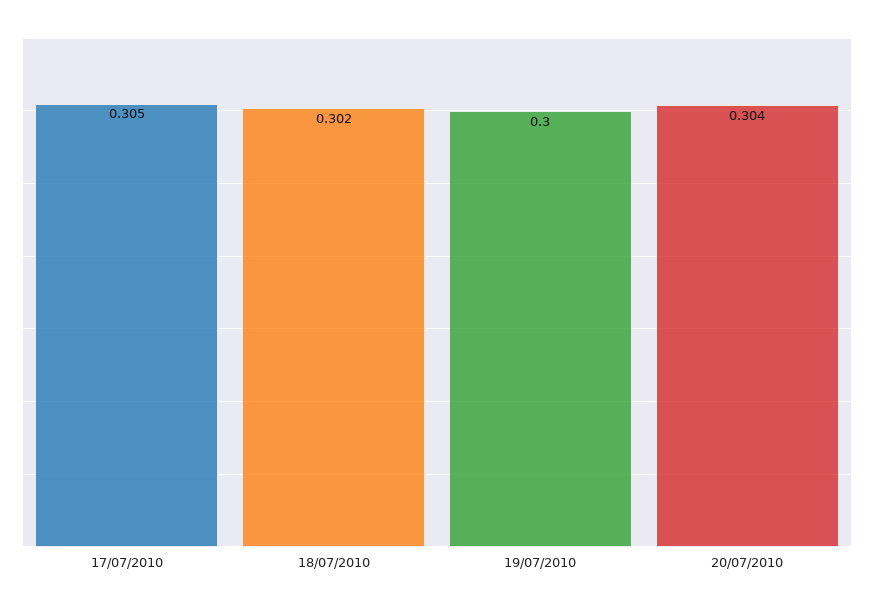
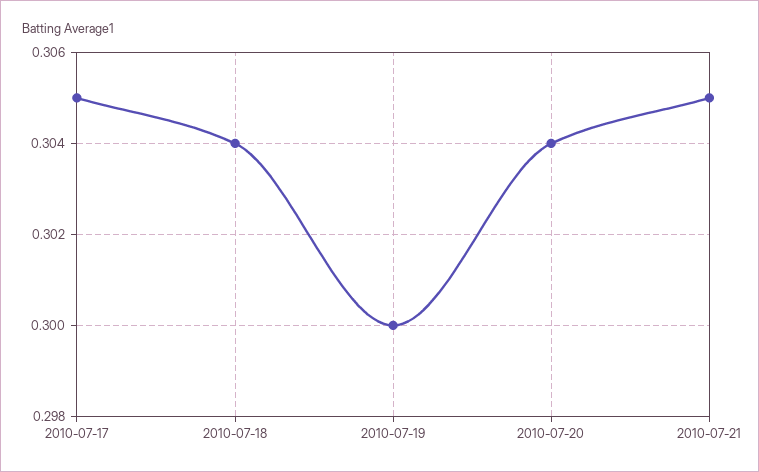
18/07/2010: 0.302 -> 0.304
2010-07-21: none -> 0.305

